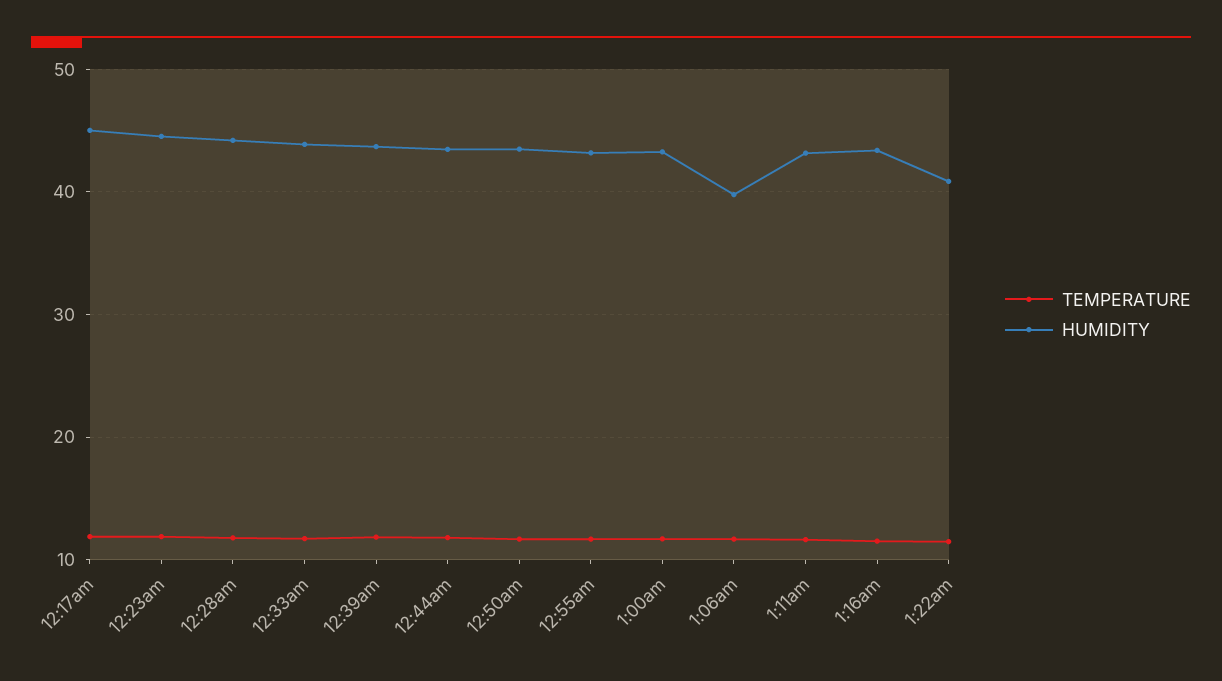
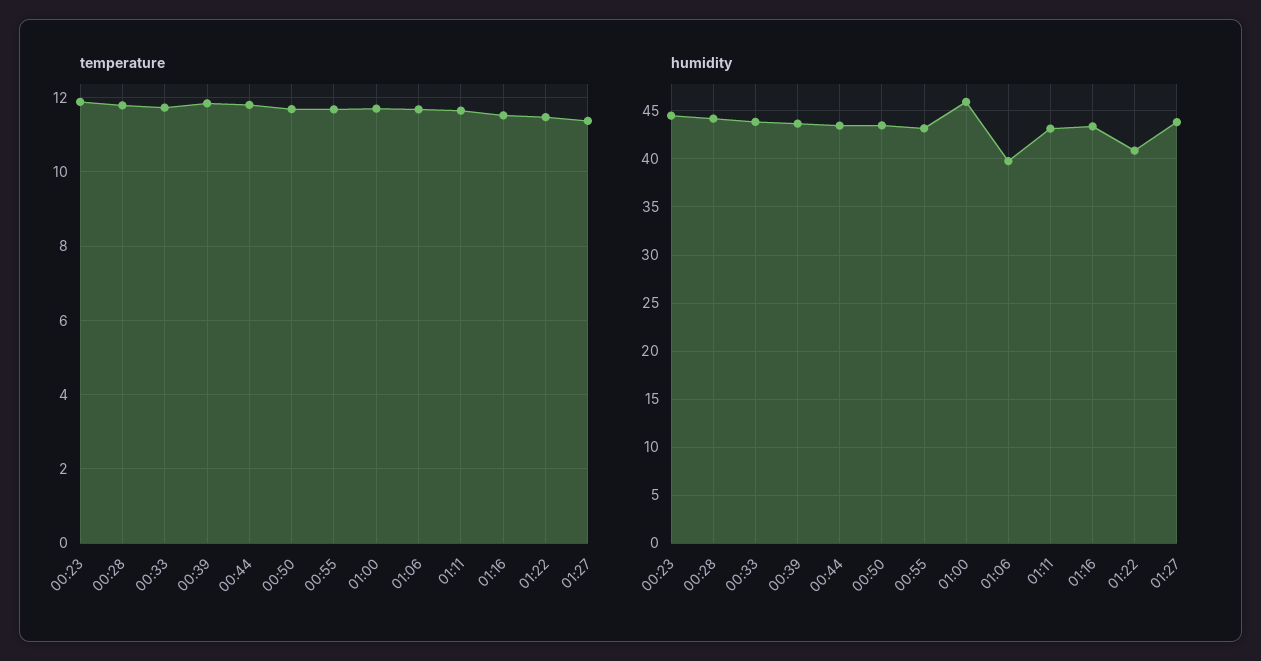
TEMPERATURE, 12:17am: 12 -> none
HUMIDITY, 12:17am: 45 -> none
HUMIDITY, 1:00am: 43 -> 46
TEMPERATURE, 01:27: none -> 11.4
HUMIDITY, 01:27: none -> 44

